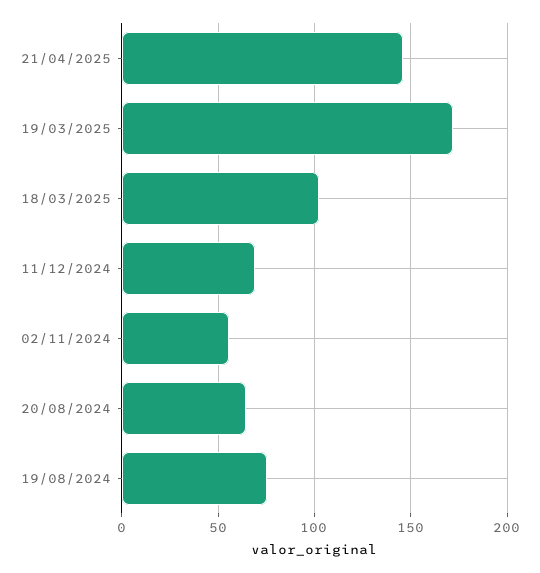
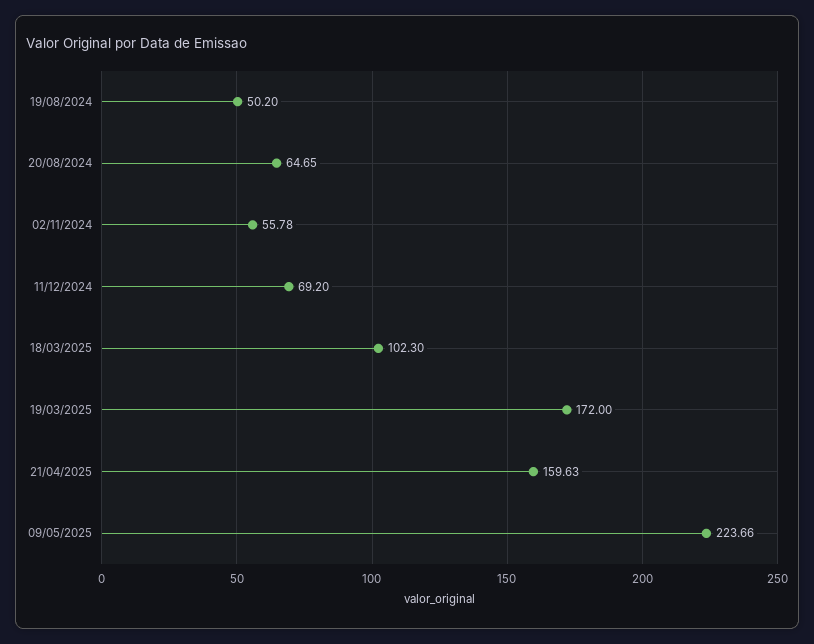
21/04/2025: 145 -> 159.63
19/08/2024: 75 -> 50.2
09/05/2025: none -> 223.66

